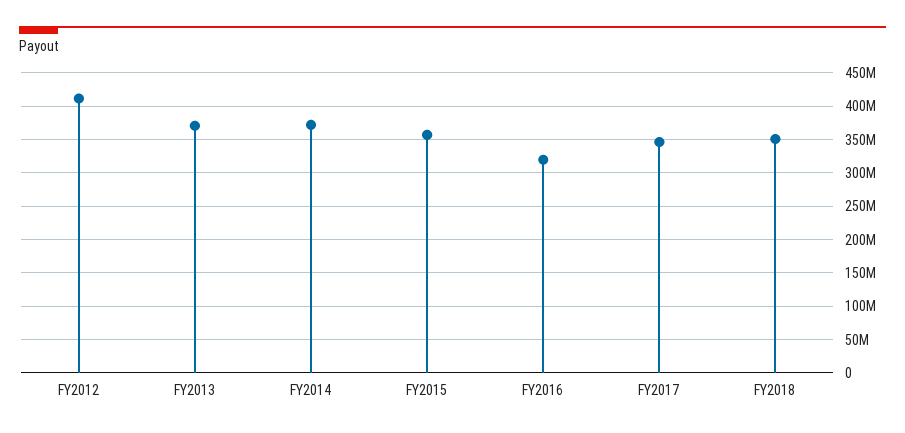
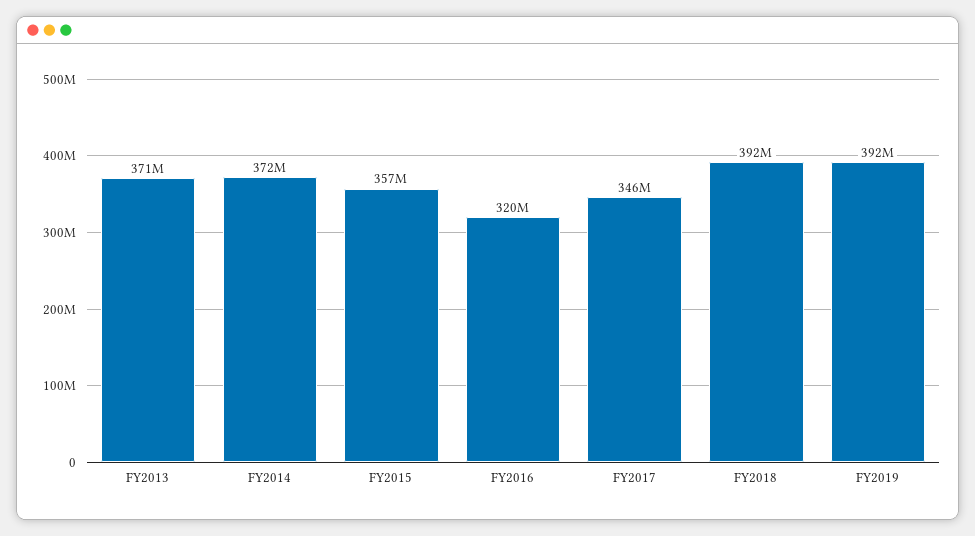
FY2012: 410000000 -> none
FY2018: 350000000 -> 392000000
FY2019: none -> 392000000

